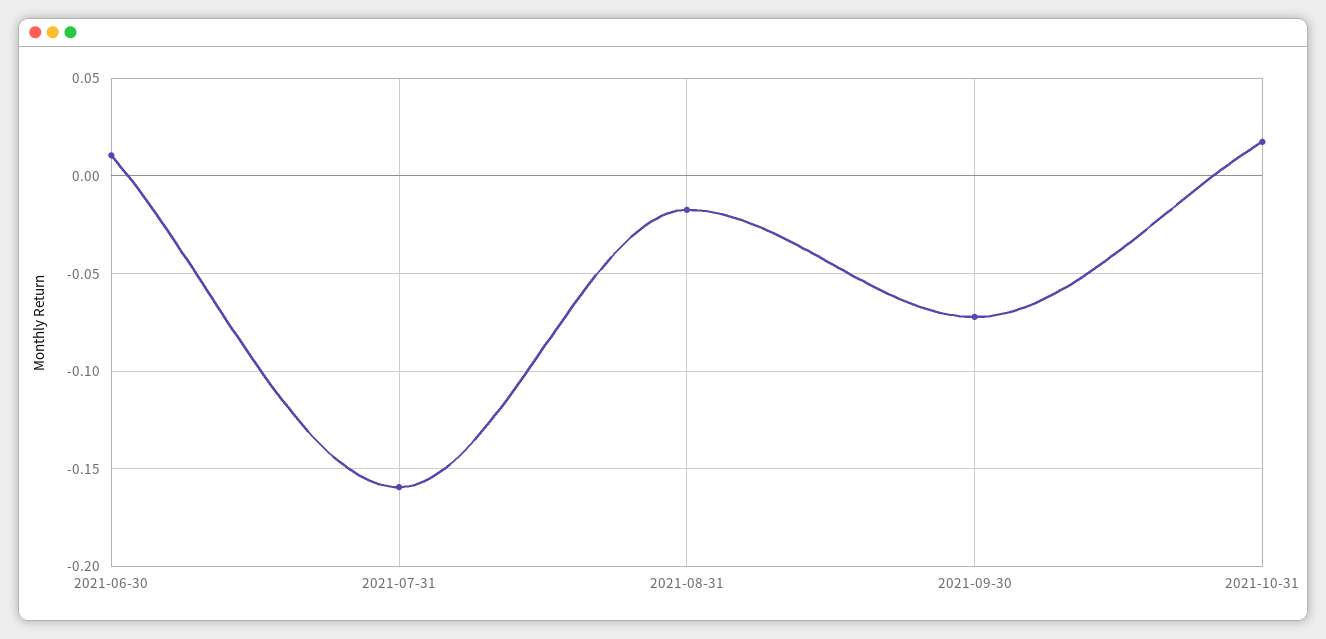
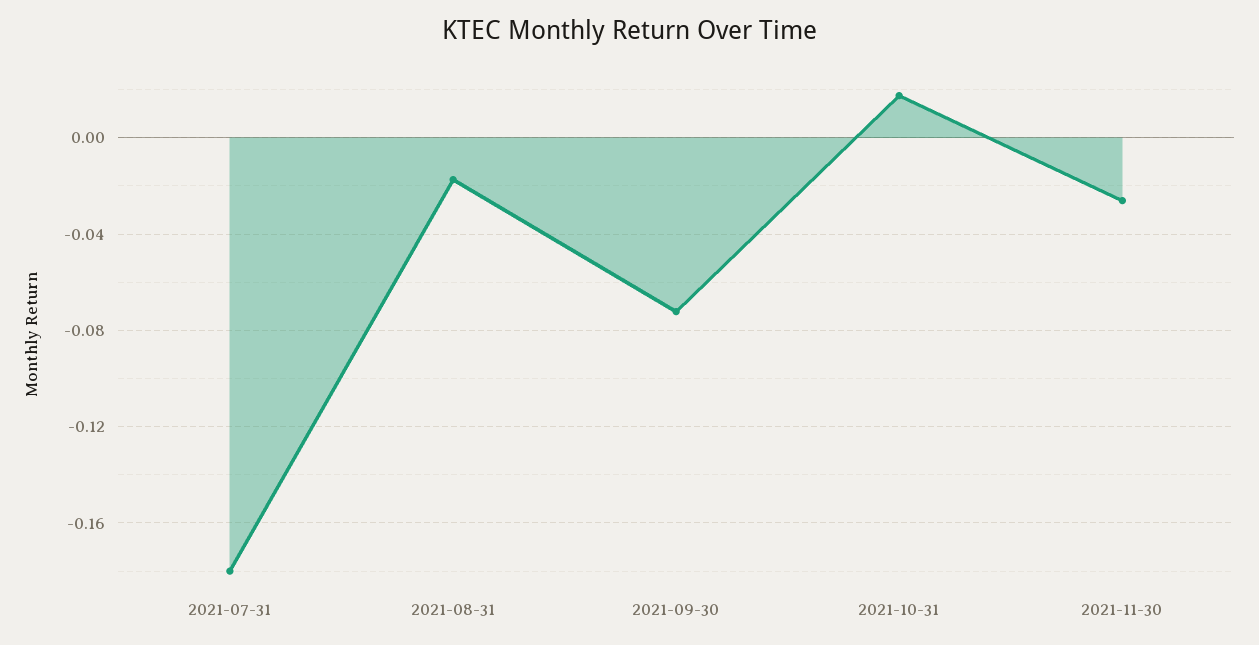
2021-06-30: 0.01 -> none
2021-07-31: -0.16 -> -0.18
2021-11-30: none -> -0.025

